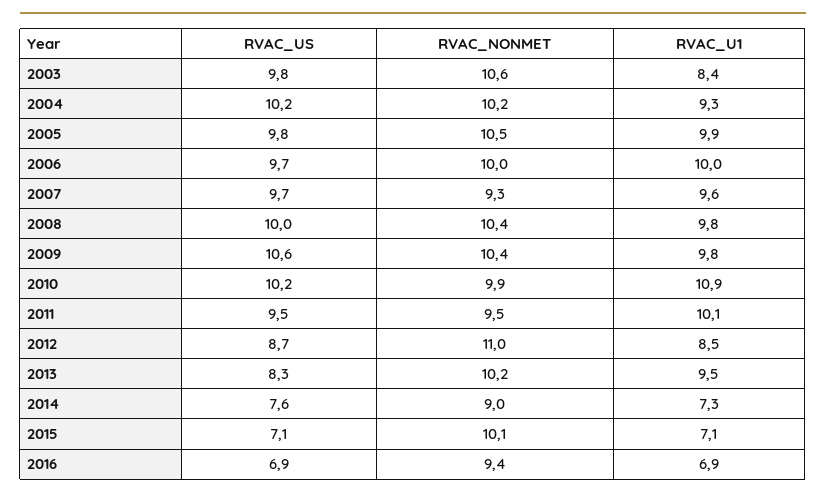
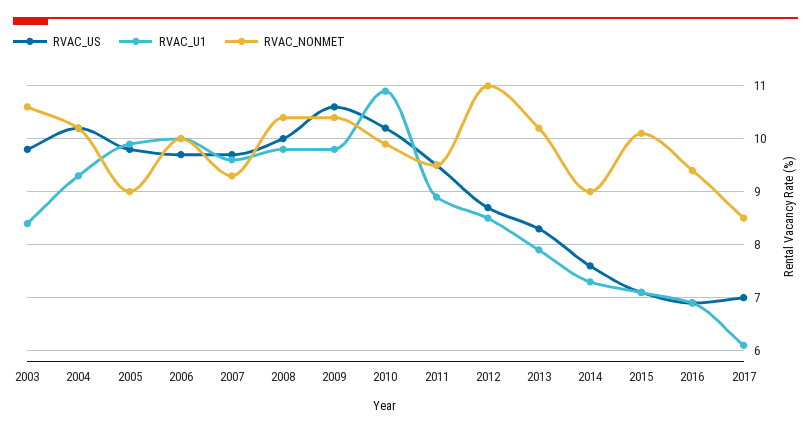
RVAC_NONMET, 2005: 10.5 -> 9
RVAC_U1, 2011: 10.1 -> 9
RVAC_U1, 2013: 9.5 -> 8
RVAC_US, 2017: none -> 7
RVAC_U1, 2017: none -> 6
RVAC_NONMET, 2017: none -> 8.5

